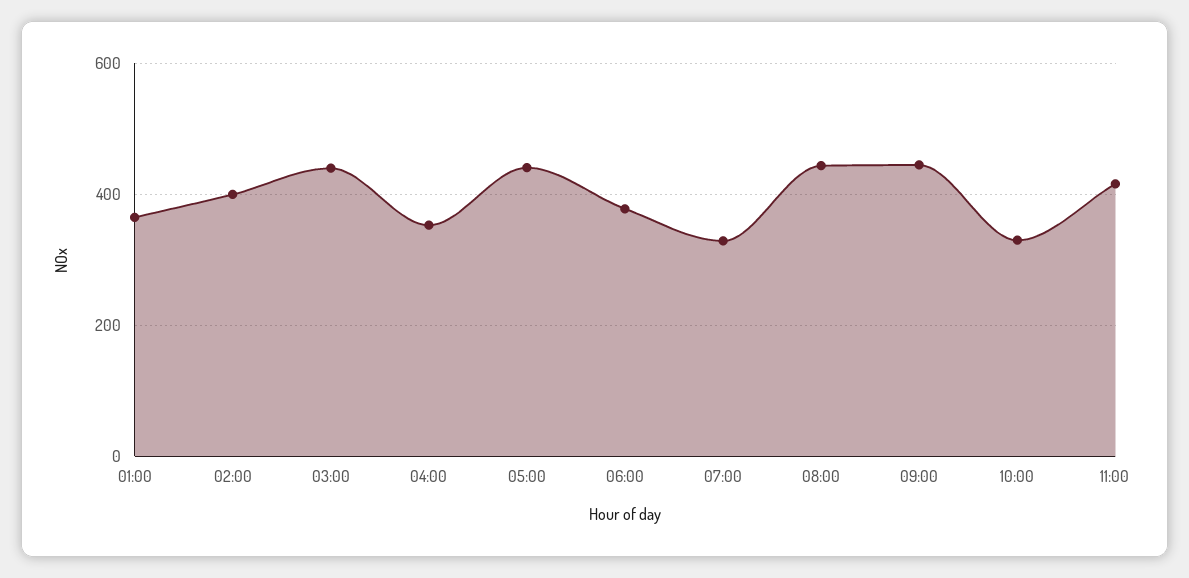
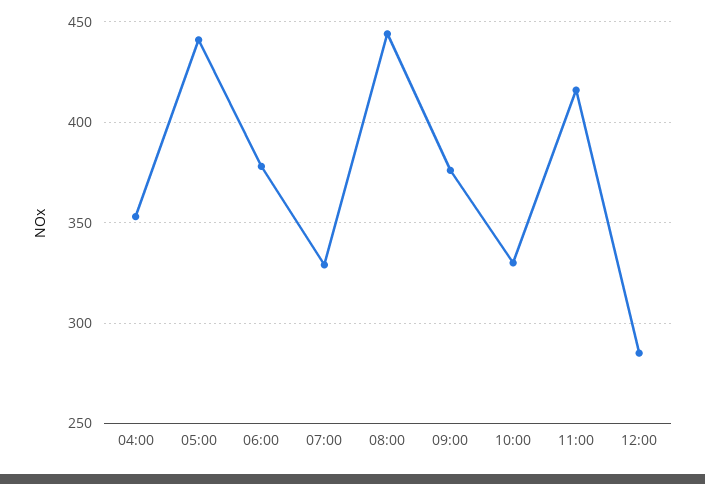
01:00: 360 -> none
02:00: 400 -> none
03:00: 440 -> none
09:00: 440 -> 375
12:00: none -> 285

